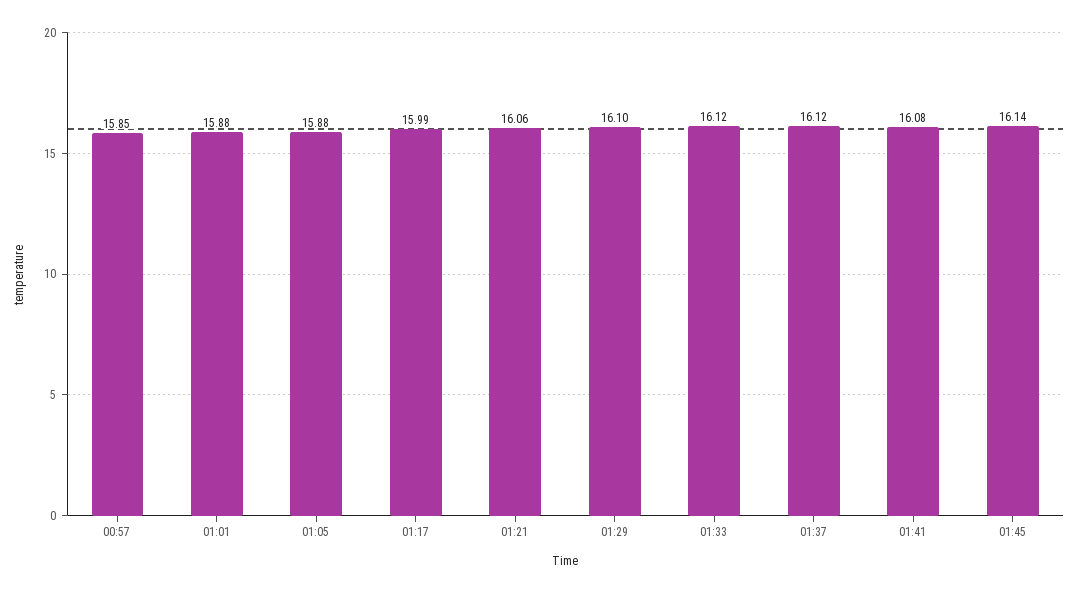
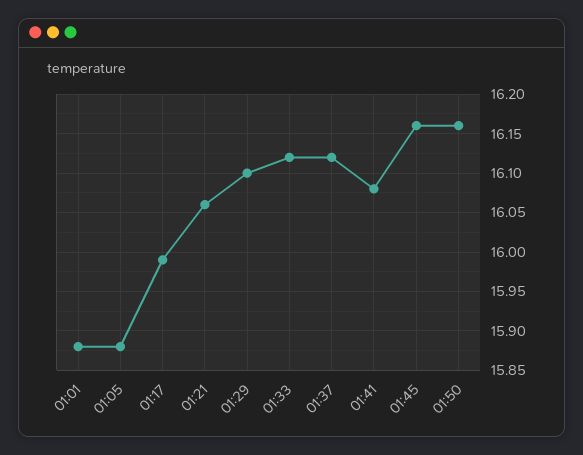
00:57: 15.85 -> none
01:45: 16.14 -> 16.16
01:50: none -> 16.16

